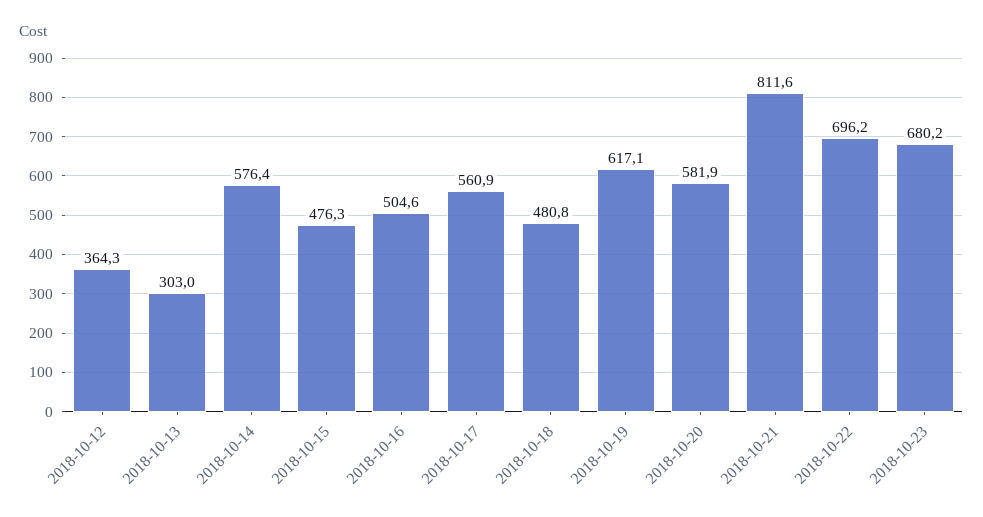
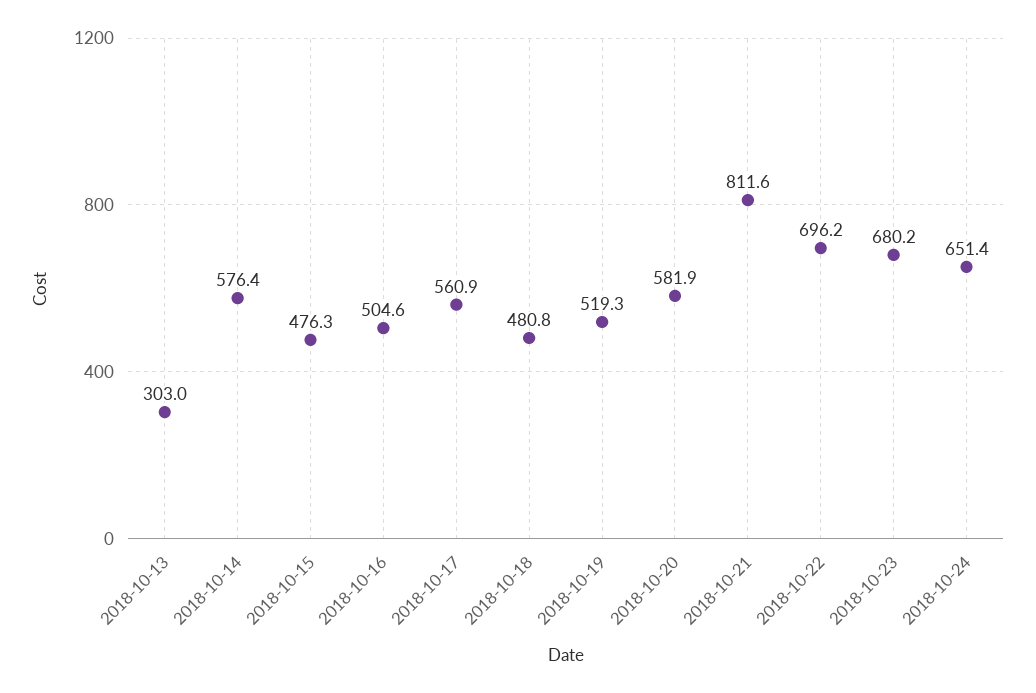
2018-10-12: 364.3 -> none
2018-10-19: 617.1 -> 519.3
2018-10-24: none -> 651.4

